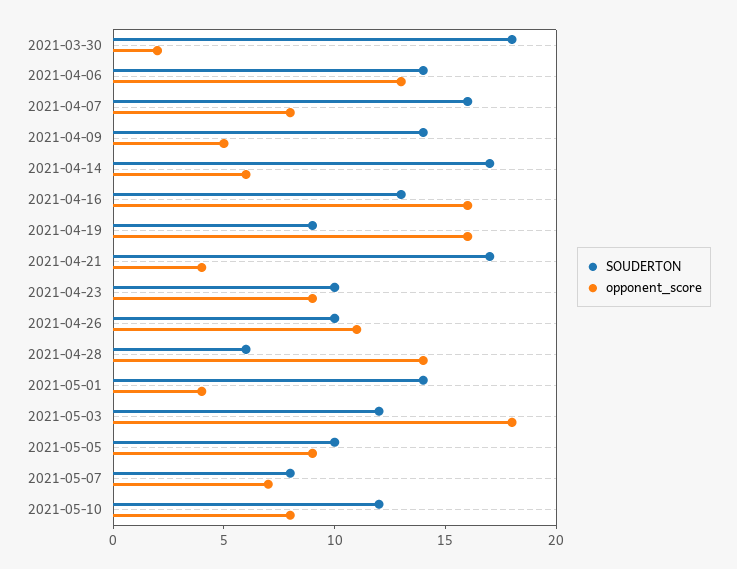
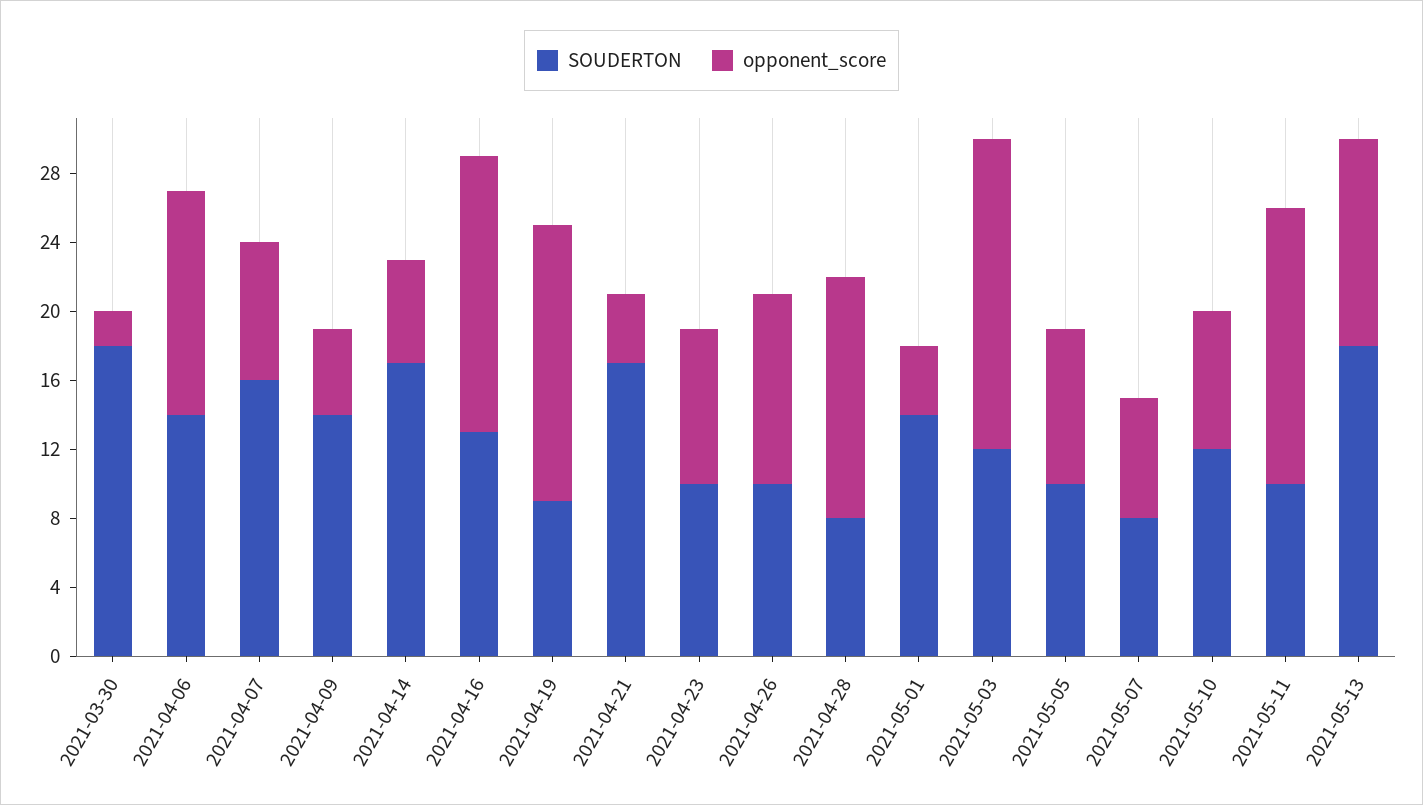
SOUDERTON, 2021-04-28: 6 -> 8
SOUDERTON, 2021-05-11: none -> 10
opponent_score, 2021-05-11: none -> 16
SOUDERTON, 2021-05-13: none -> 18
opponent_score, 2021-05-13: none -> 12

